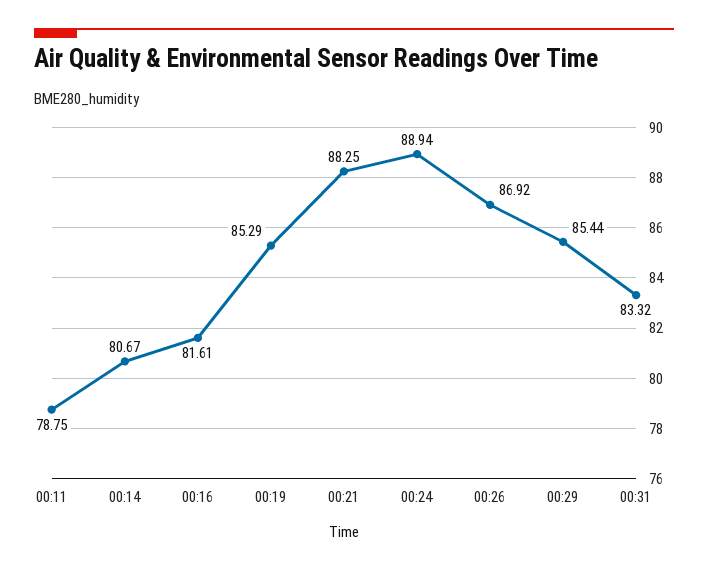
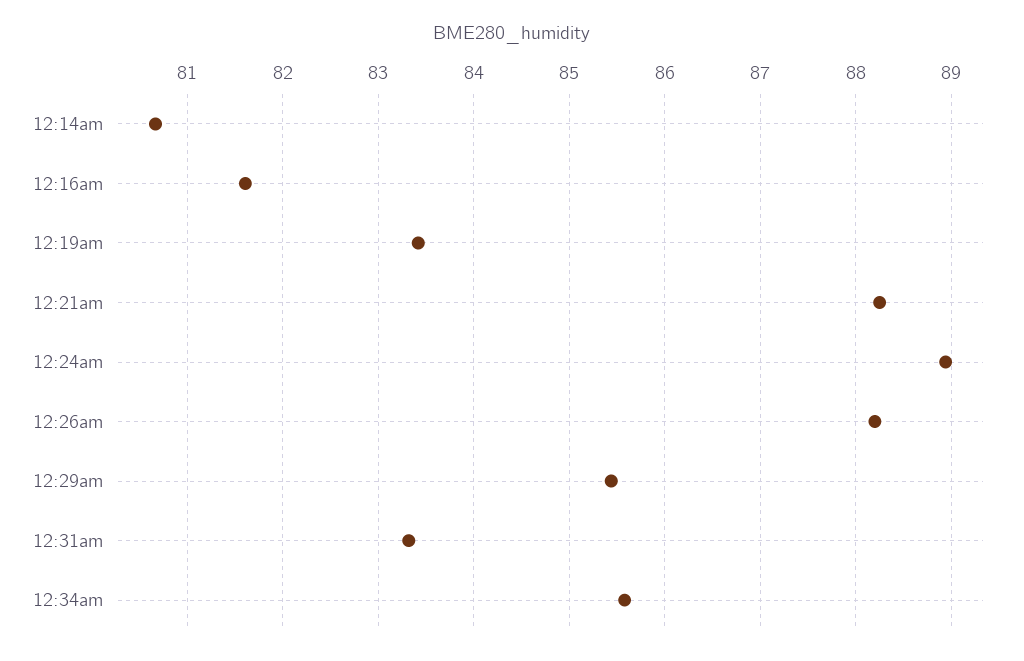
00:11: 78.75 -> none
00:19: 85.29 -> 83.4
00:26: 86.92 -> 88.2
12:34am: none -> 85.6

